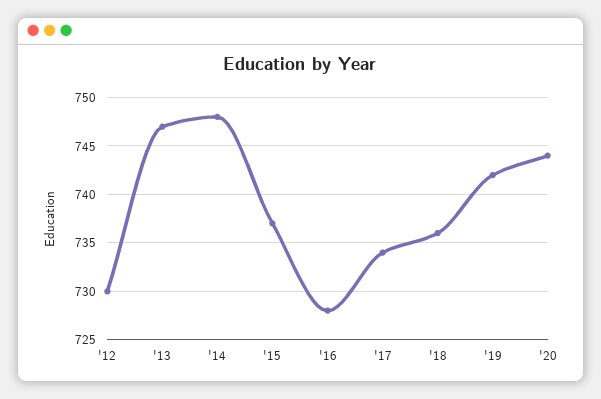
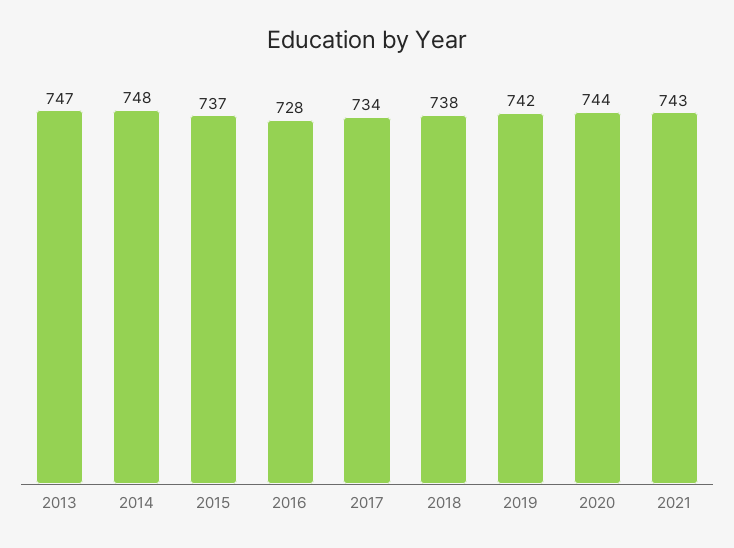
'12: 730 -> none
'18: 736 -> 738
2021: none -> 743

